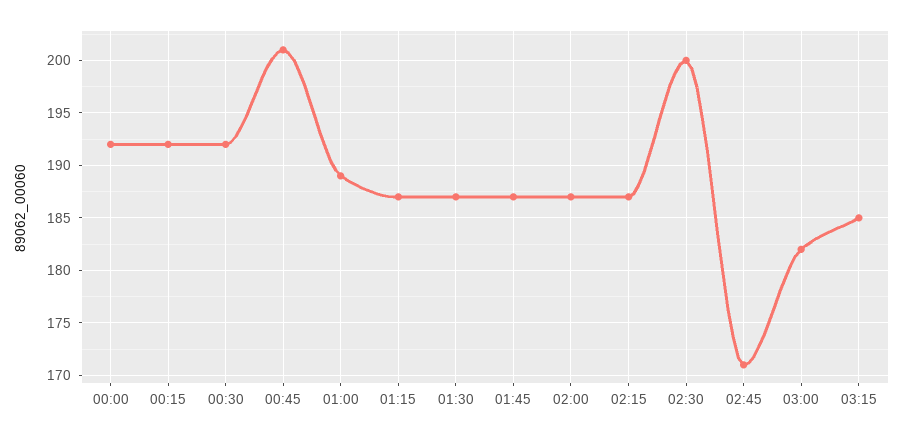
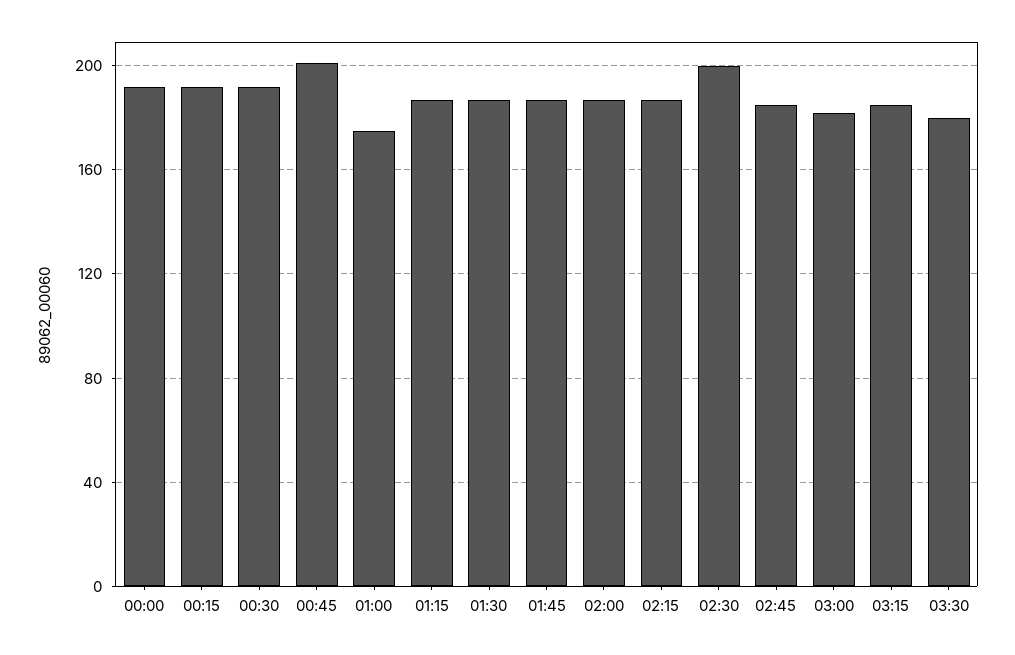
01:00: 189 -> 175
02:45: 171 -> 185
03:30: none -> 180

